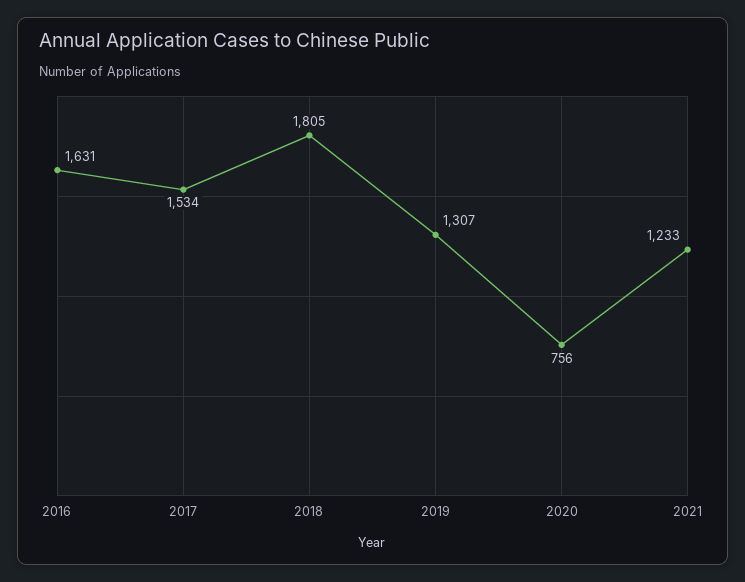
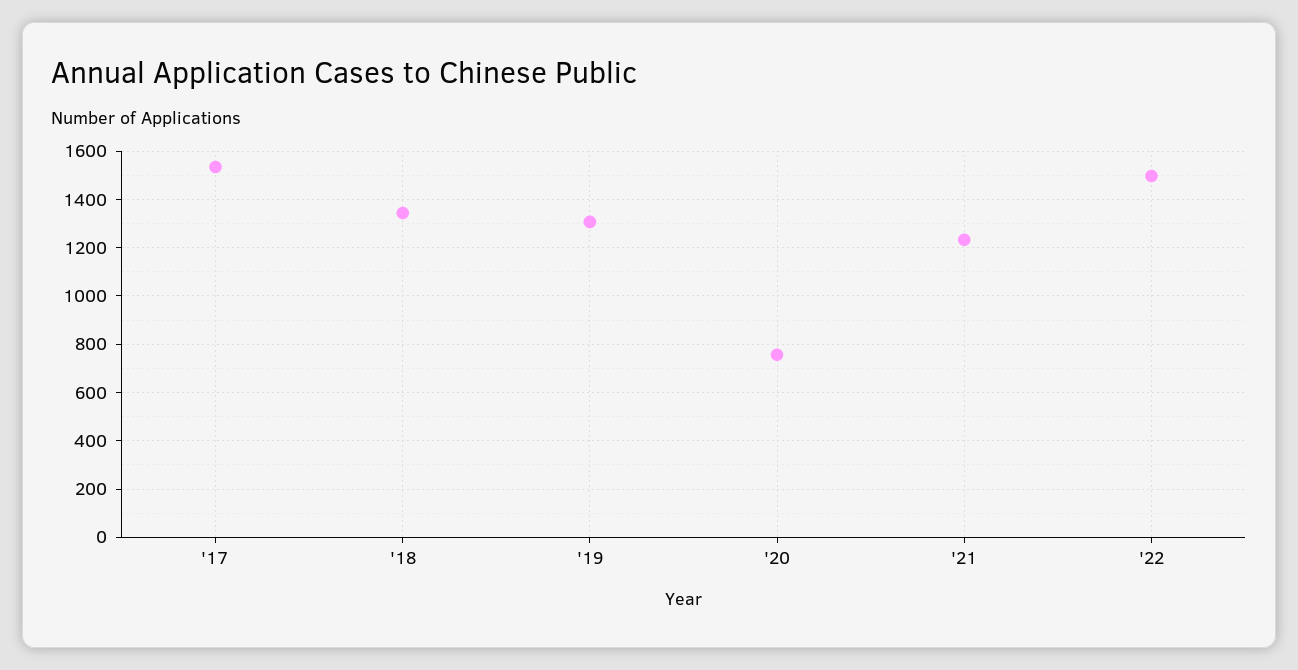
2016: 1631 -> none
2018: 1805 -> 1350
'22: none -> 1500

